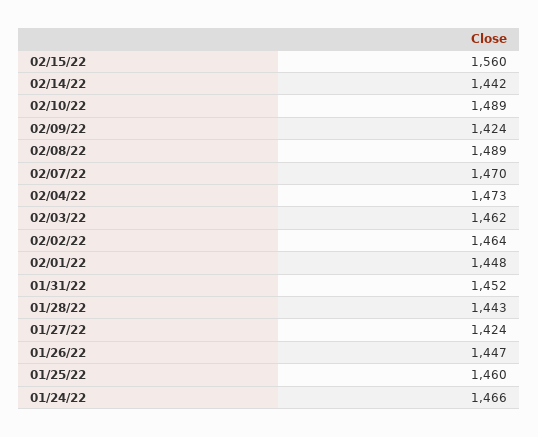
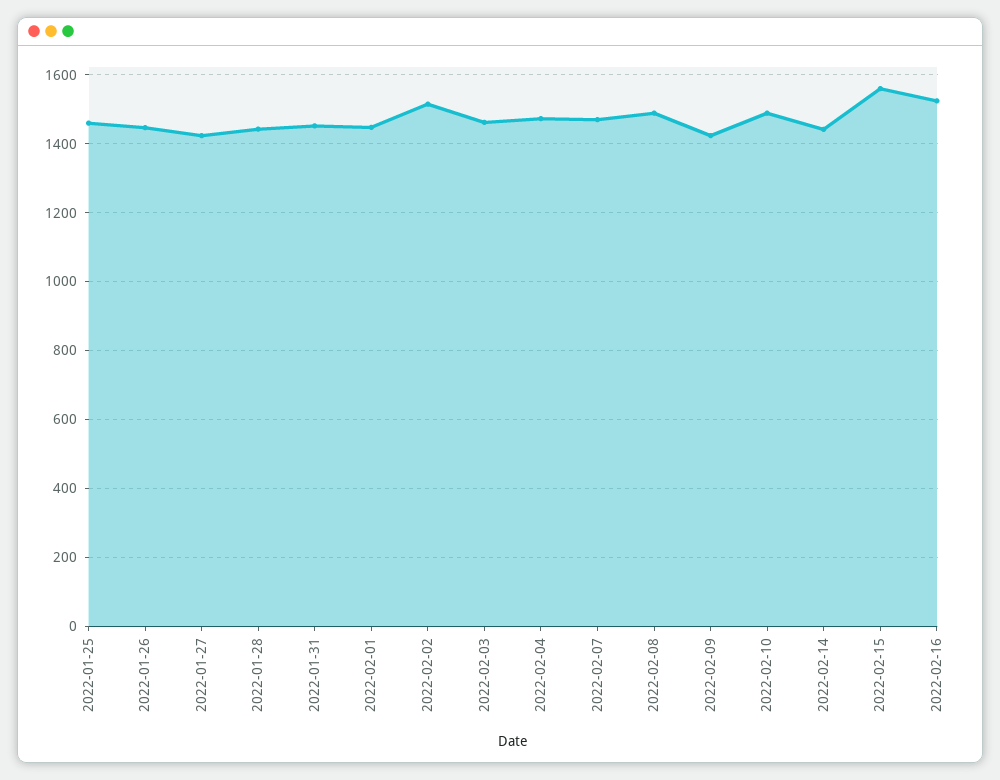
02/02/22: 1464 -> 1520
01/24/22: 1466 -> none
2022-02-16: none -> 1520

